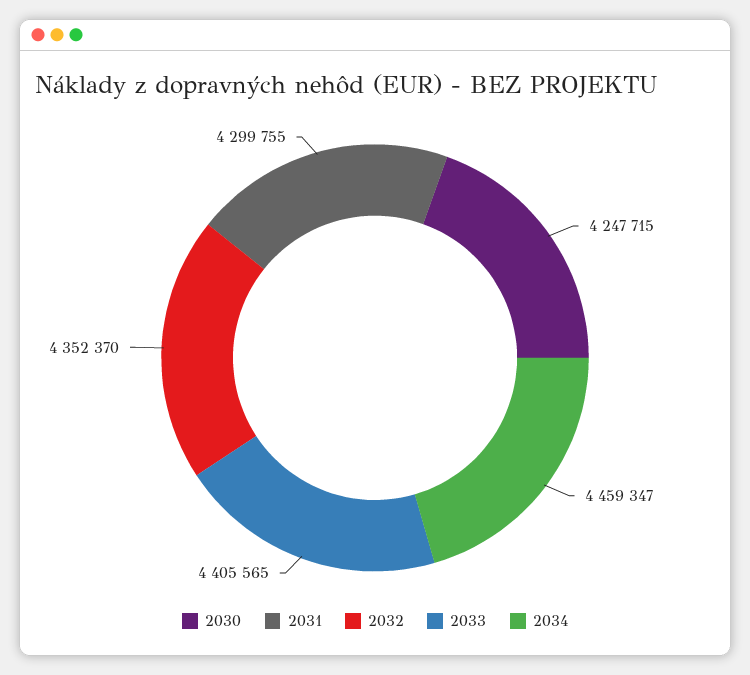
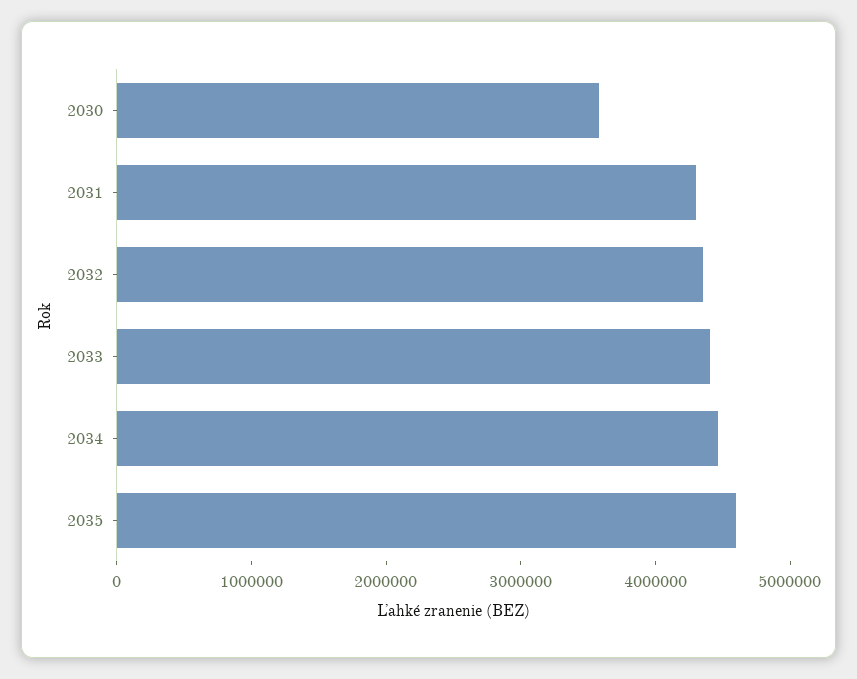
2030: 4247715 -> 3600000
2035: none -> 4600000

